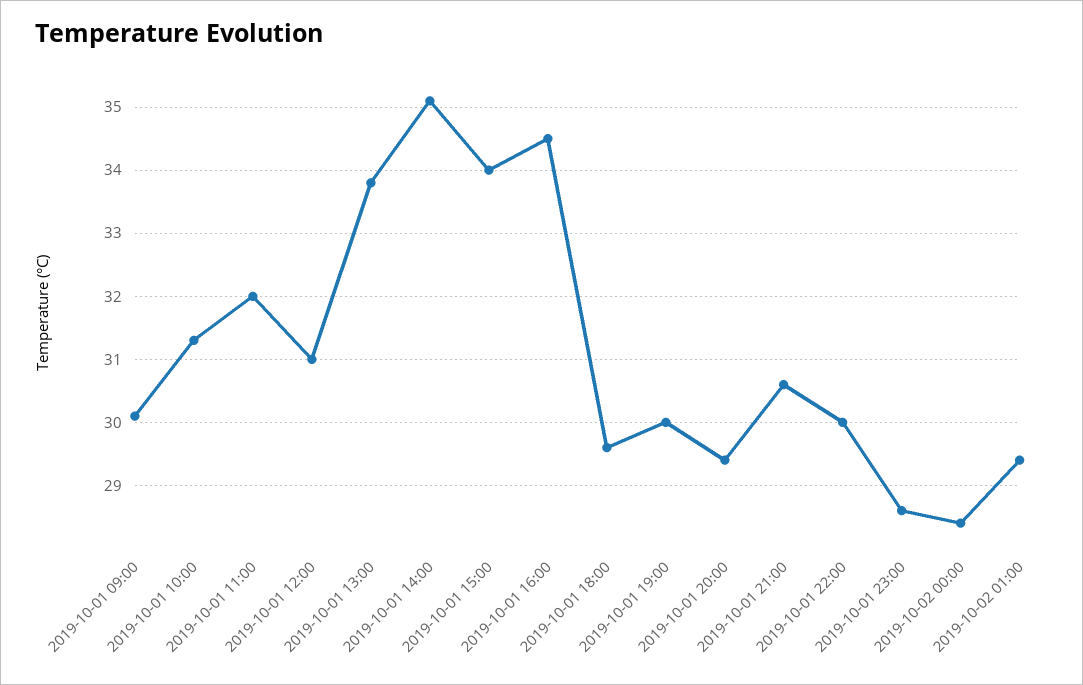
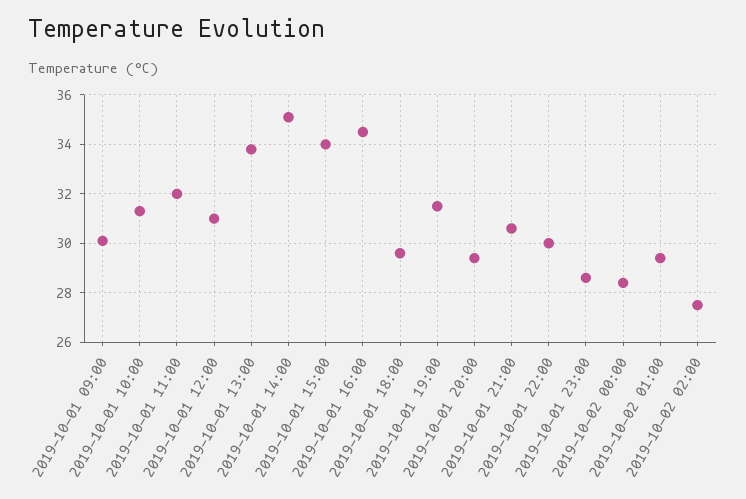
2019-10-01 19:00: 30 -> 31.5
2019-10-02 02:00: none -> 27.5

